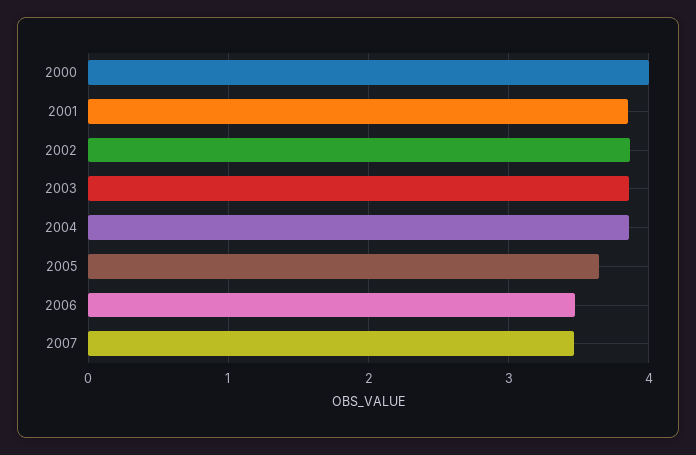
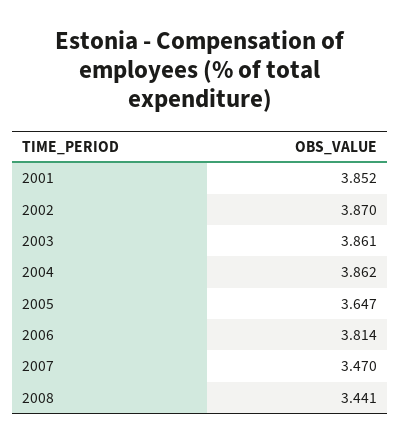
2000: 4 -> none
2006: 3.5 -> 3.814
2008: none -> 3.441

